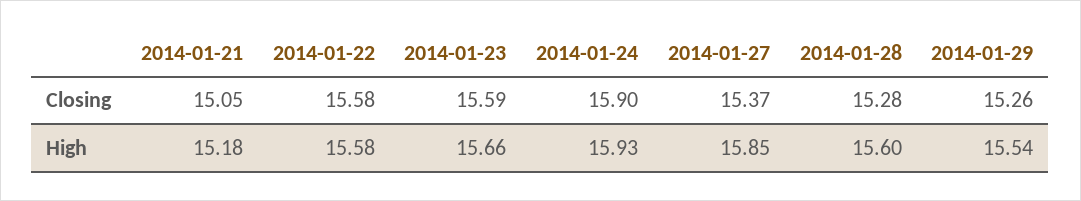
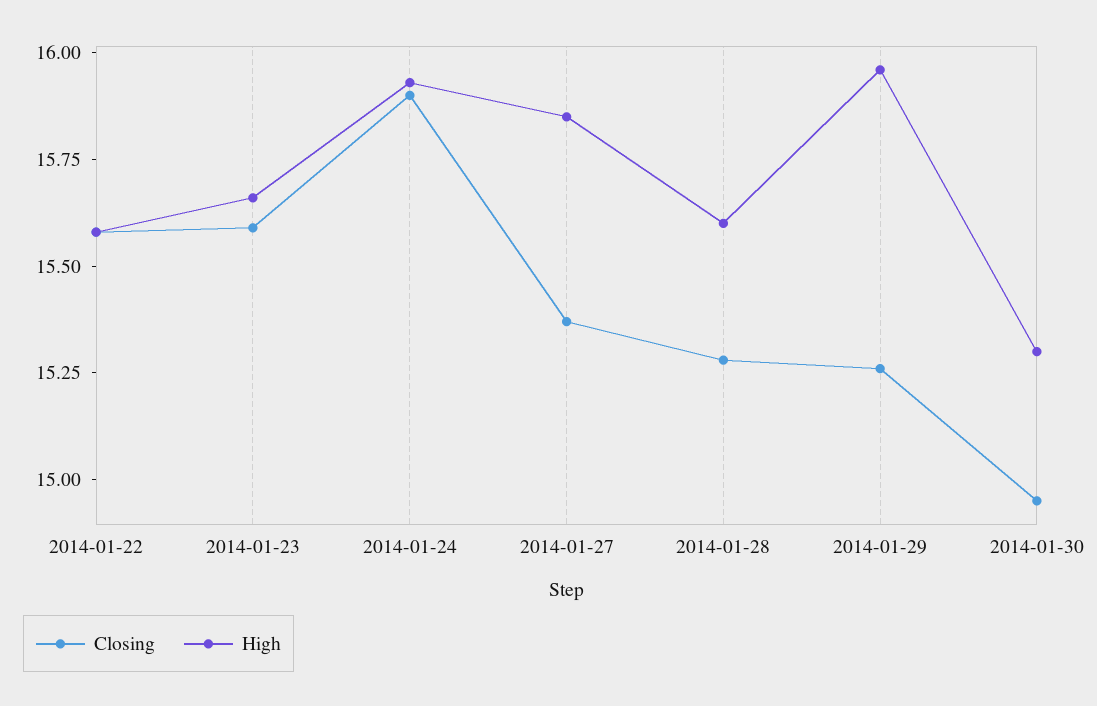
Closing, 2014-01-21: 15.05 -> none
High, 2014-01-21: 15.18 -> none
High, 2014-01-29: 15.54 -> 15.95
Closing, 2014-01-30: none -> 14.95
High, 2014-01-30: none -> 15.3

